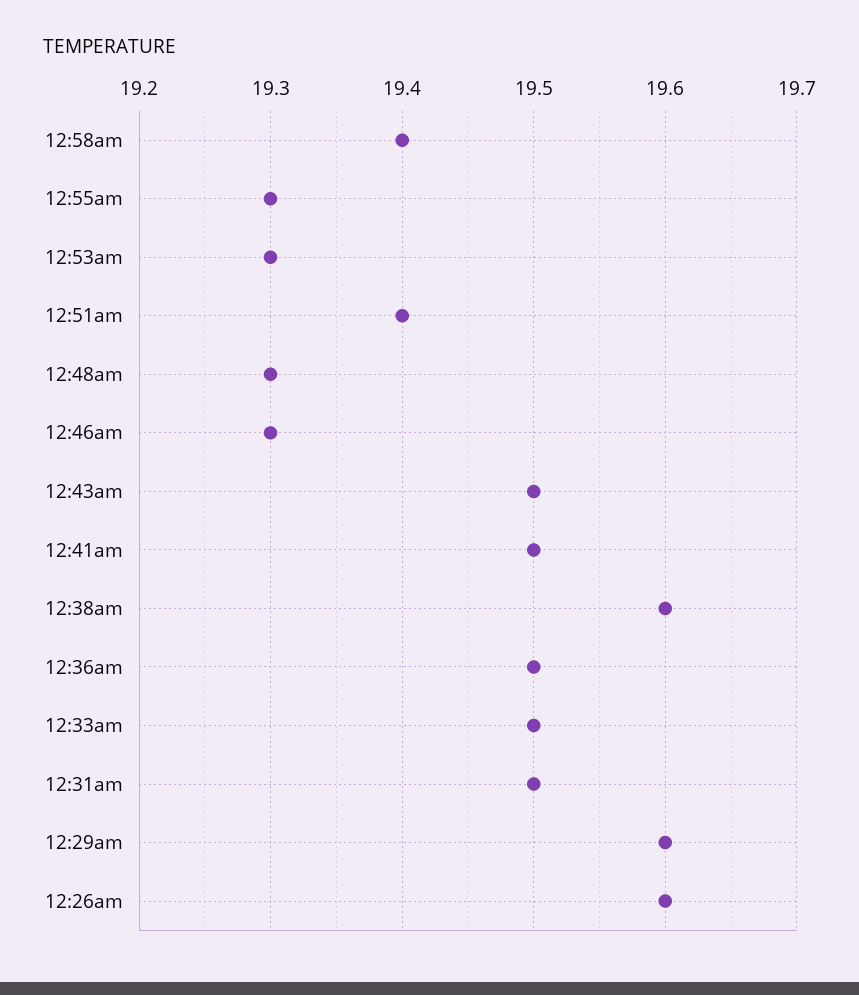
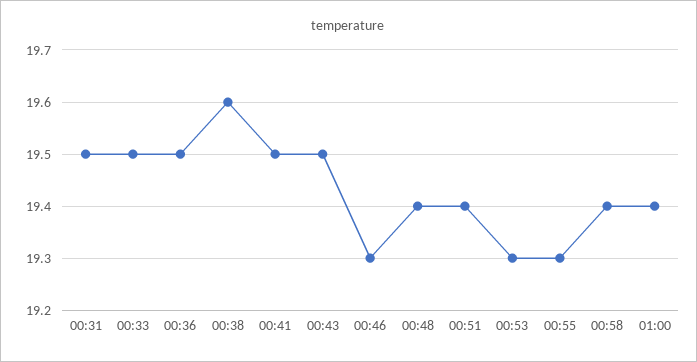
12:48am: 19.3 -> 19.4
12:29am: 19.6 -> none
12:26am: 19.6 -> none
01:00: none -> 19.4

